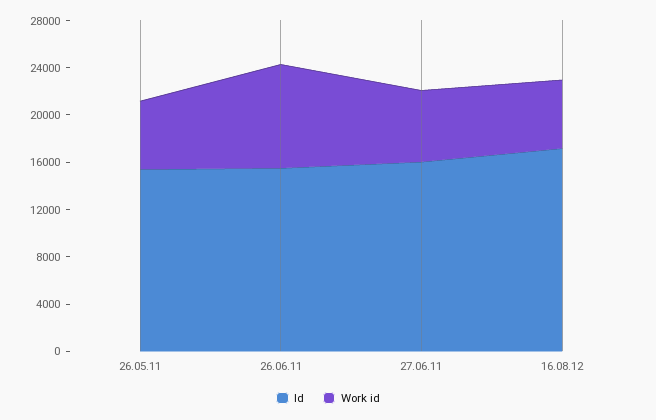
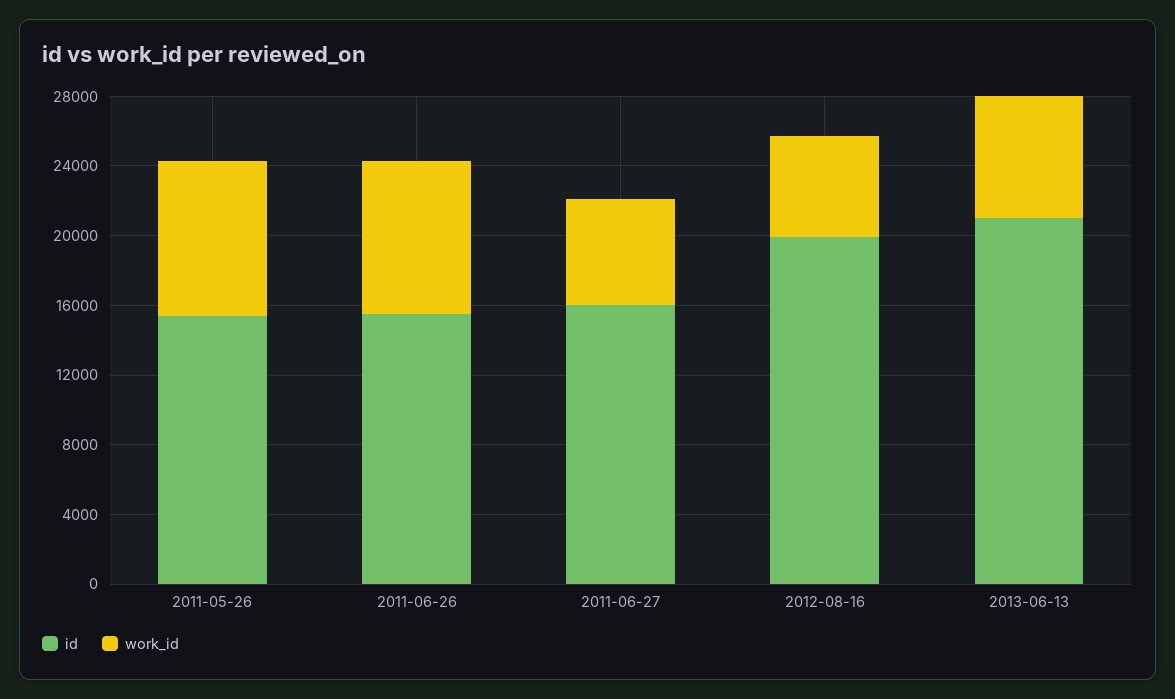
Work id, 26.05.11: 6000 -> 9000
Id, 16.08.12: 17000 -> 20000
Id, 2013-06-13: none -> 21000
Work id, 2013-06-13: none -> 7000

